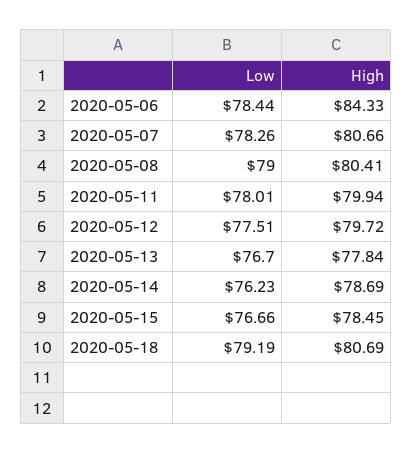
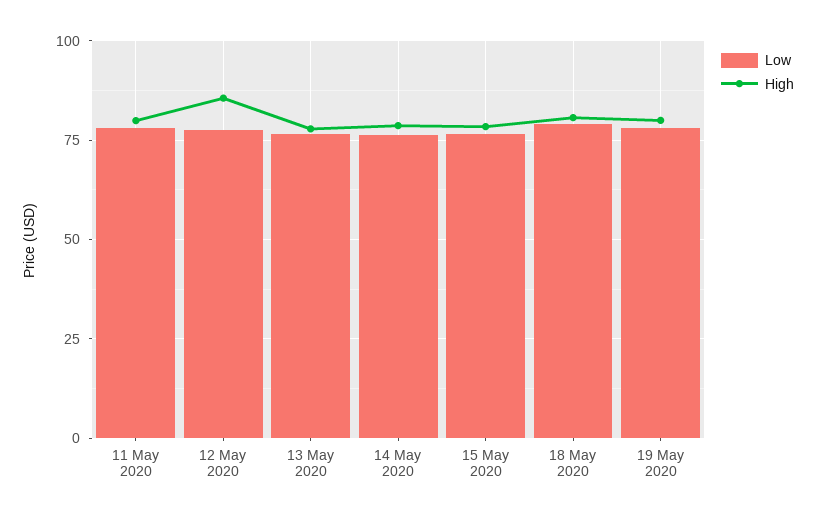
Low, 2020-05-06: 78.44 -> none
High, 2020-05-06: 84.33 -> none
Low, 2020-05-07: 78.26 -> none
High, 2020-05-07: 80.66 -> none
Low, 2020-05-08: 79 -> none
High, 2020-05-08: 80.41 -> none
High, 2020-05-12: 79.72 -> 85
Low, 19 May 2020: none -> 77.5
High, 19 May 2020: none -> 80

